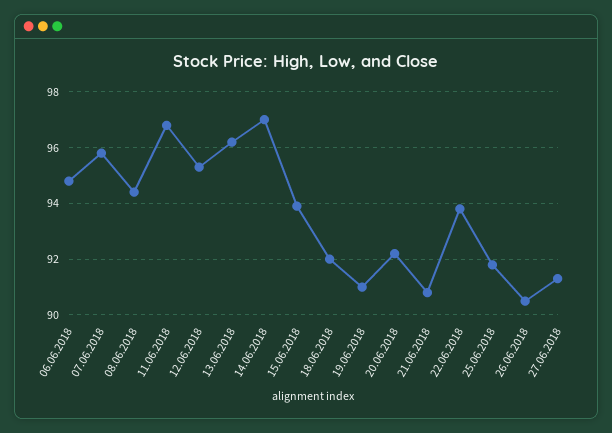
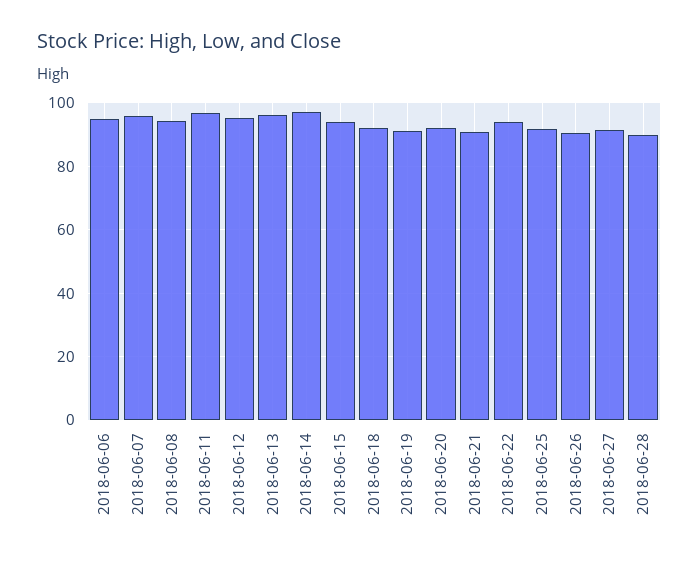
2018-06-28: none -> 90

